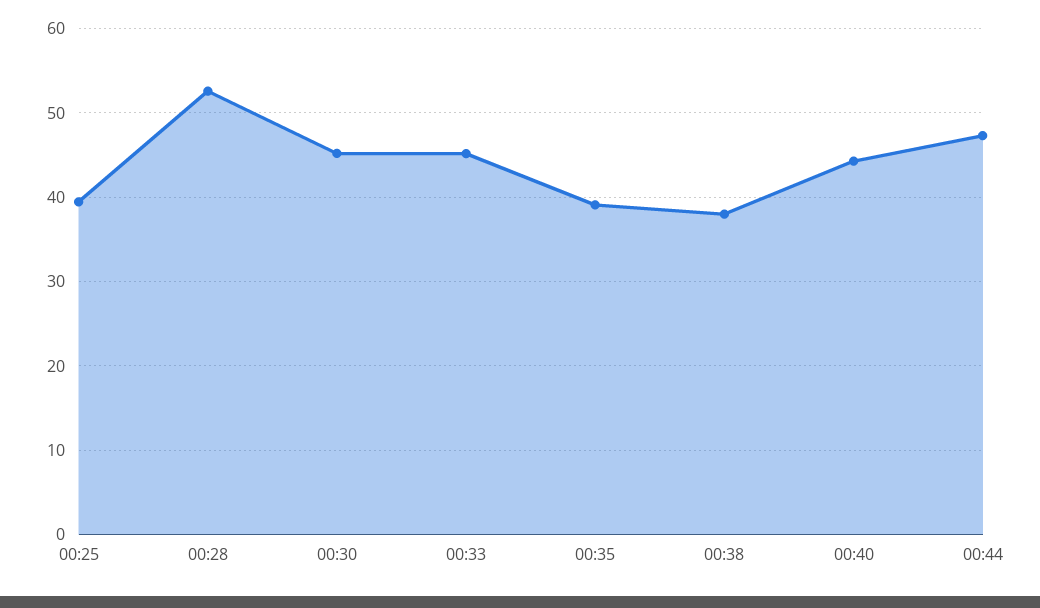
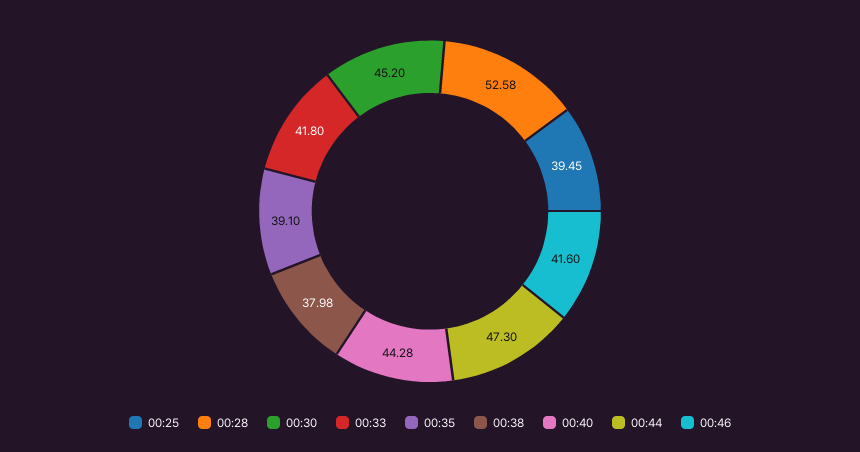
00:33: 45 -> 41.8
00:46: none -> 41.6

